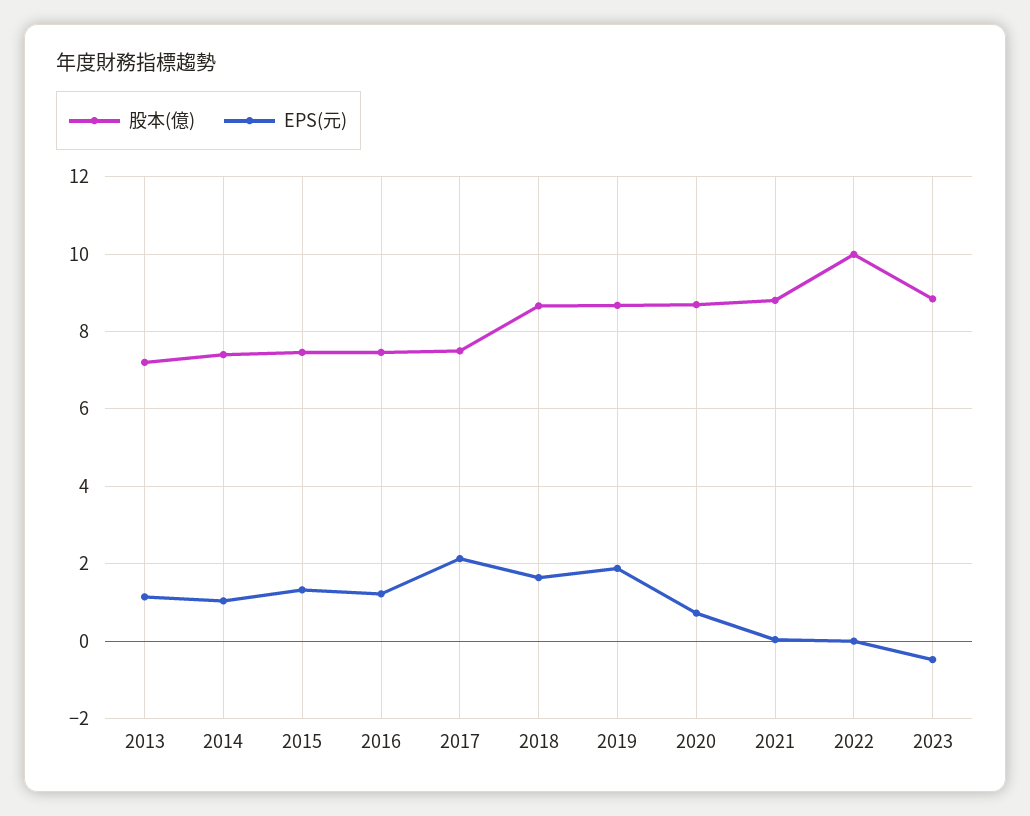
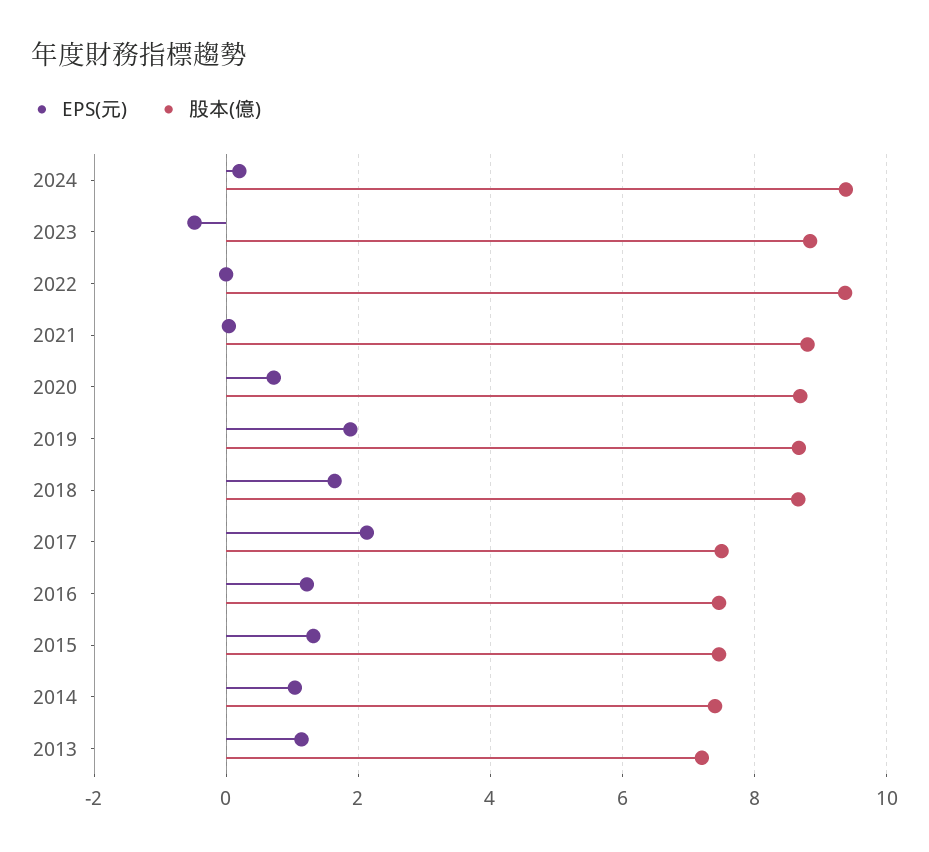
股本(億), 2022: 10 -> 9.4
EPS(元), 2024: none -> 0.2
股本(億), 2024: none -> 9.4

